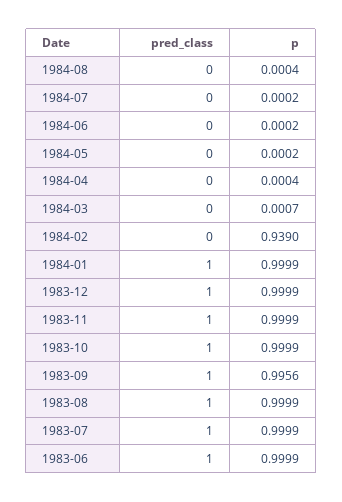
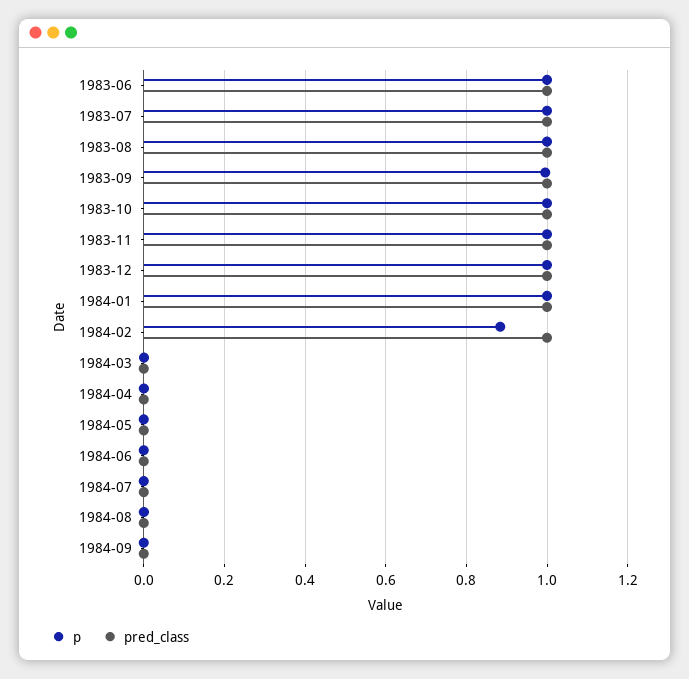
pred_class, 1984-02: 0 -> 1
p, 1984-02: 0.939 -> 0.88
p, 1984-09: none -> 0
pred_class, 1984-09: none -> 0

